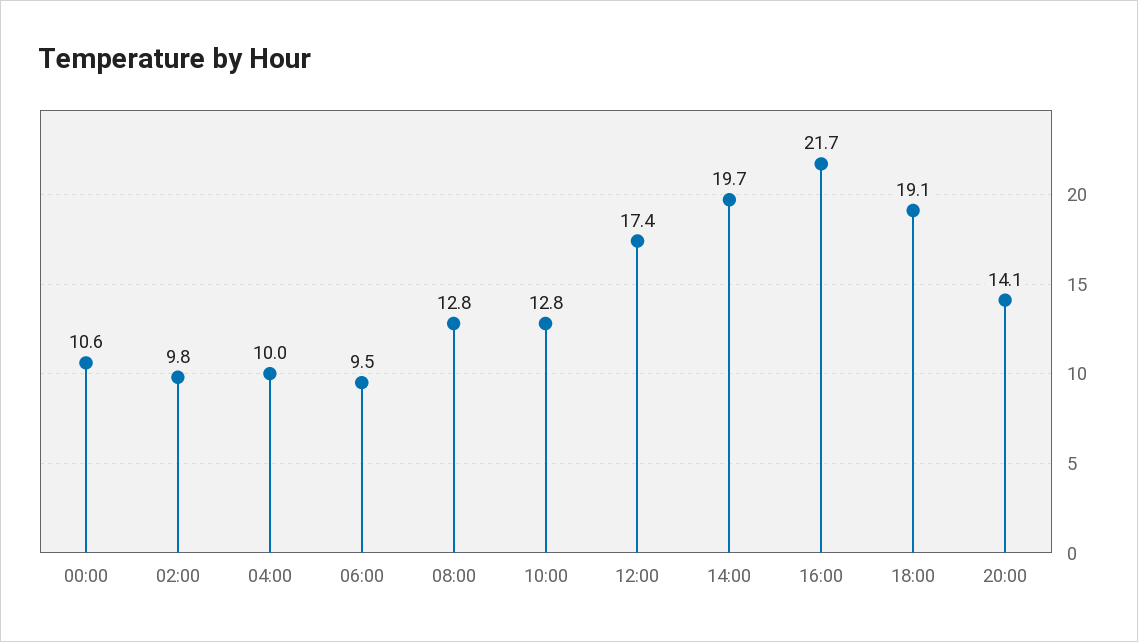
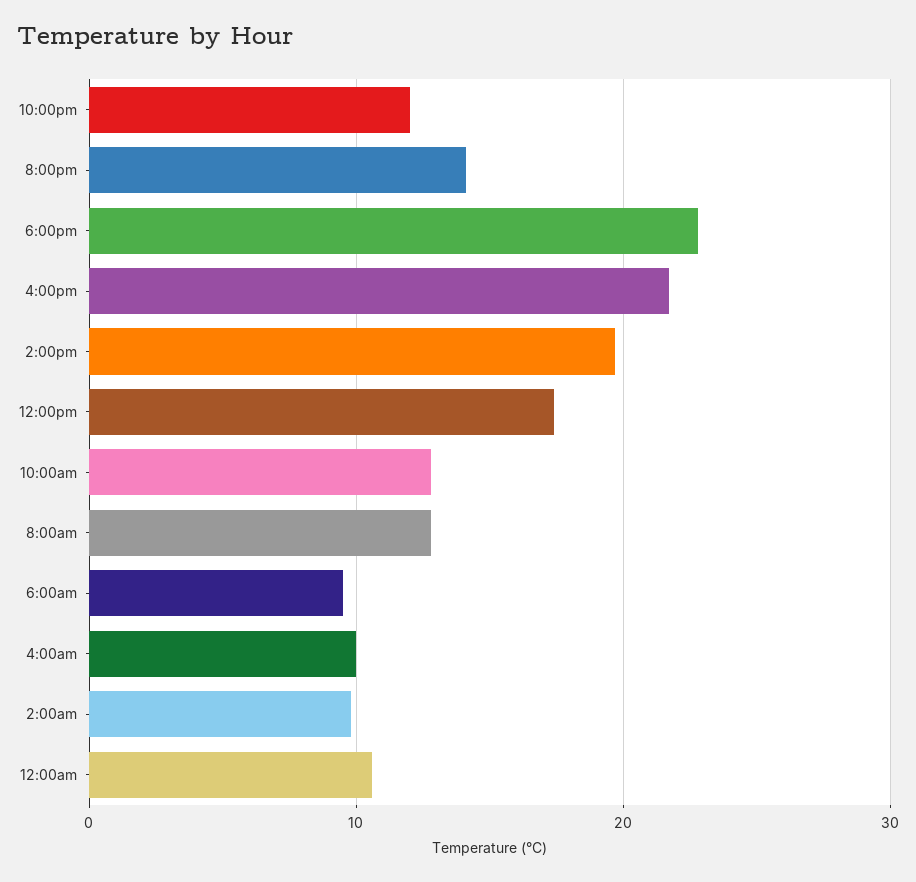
18:00: 19.1 -> 23
10:00pm: none -> 12

